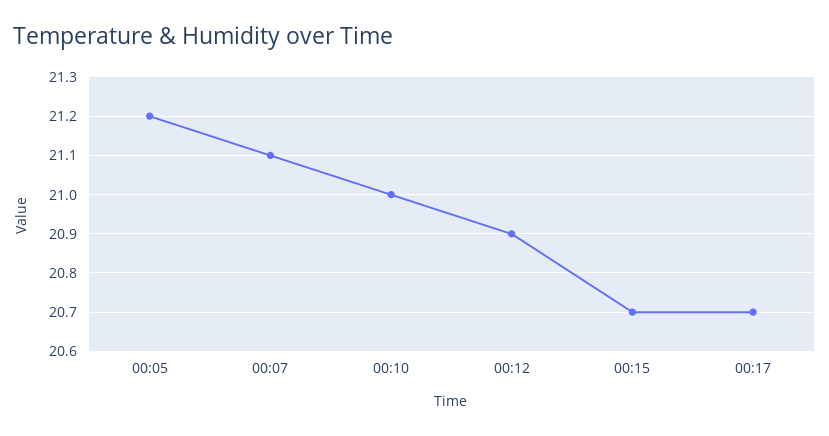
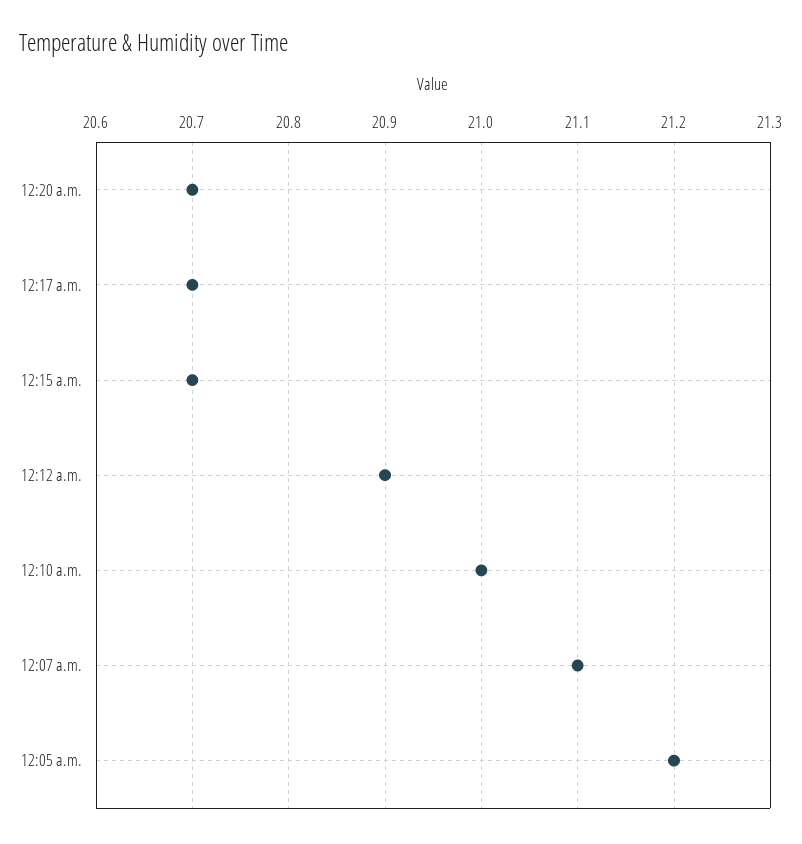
12:20 a.m.: none -> 20.7

